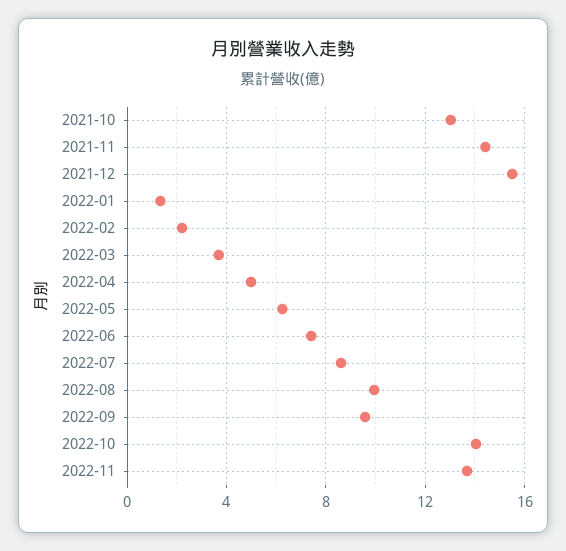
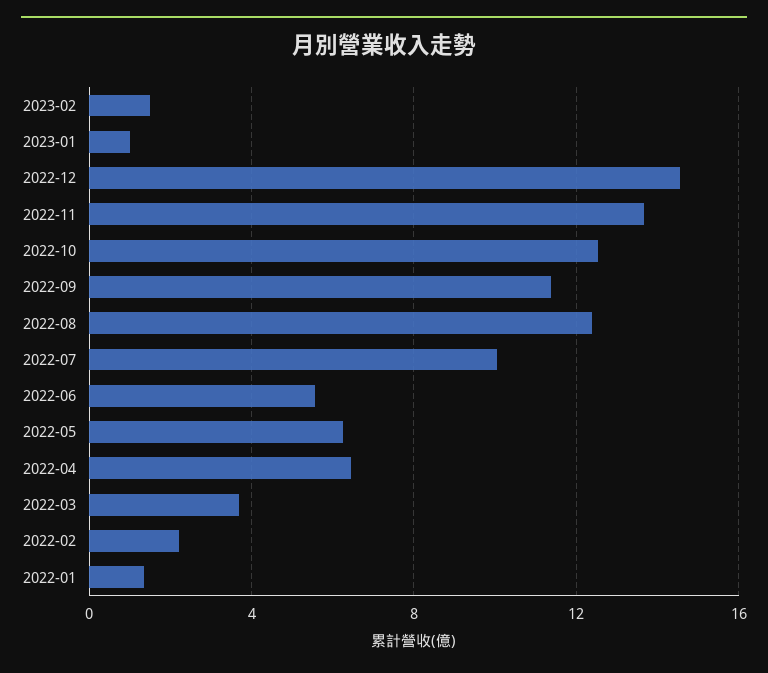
2021-10: 13 -> none
2021-11: 14.5 -> none
2021-12: 15.5 -> none
2022-04: 5 -> 6.5
2022-06: 7.5 -> 5.5
2022-07: 8.5 -> 10
2022-08: 10 -> 12.5
2022-09: 9.5 -> 11.5
2022-10: 14 -> 12.5
2023-02: none -> 1.5
2023-01: none -> 1
2022-12: none -> 14.5

